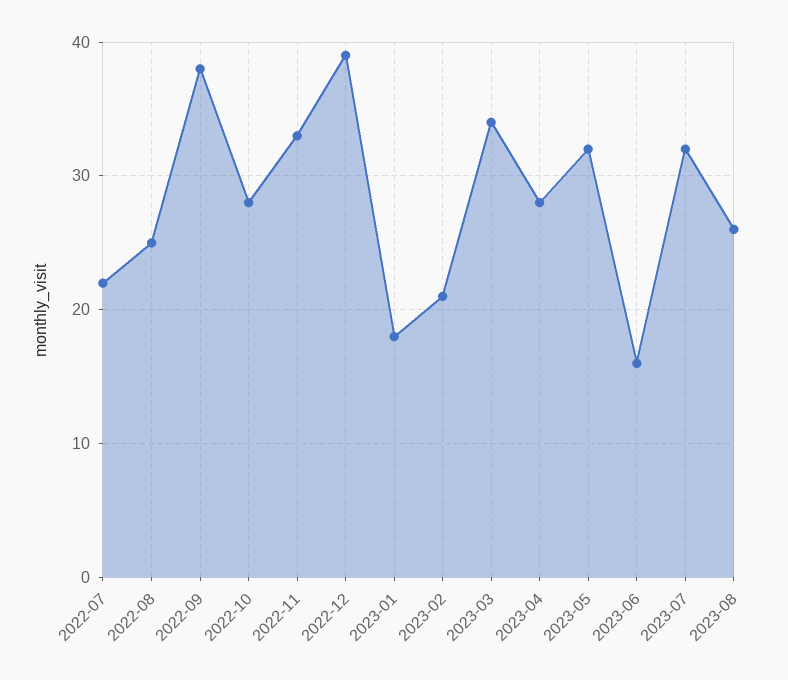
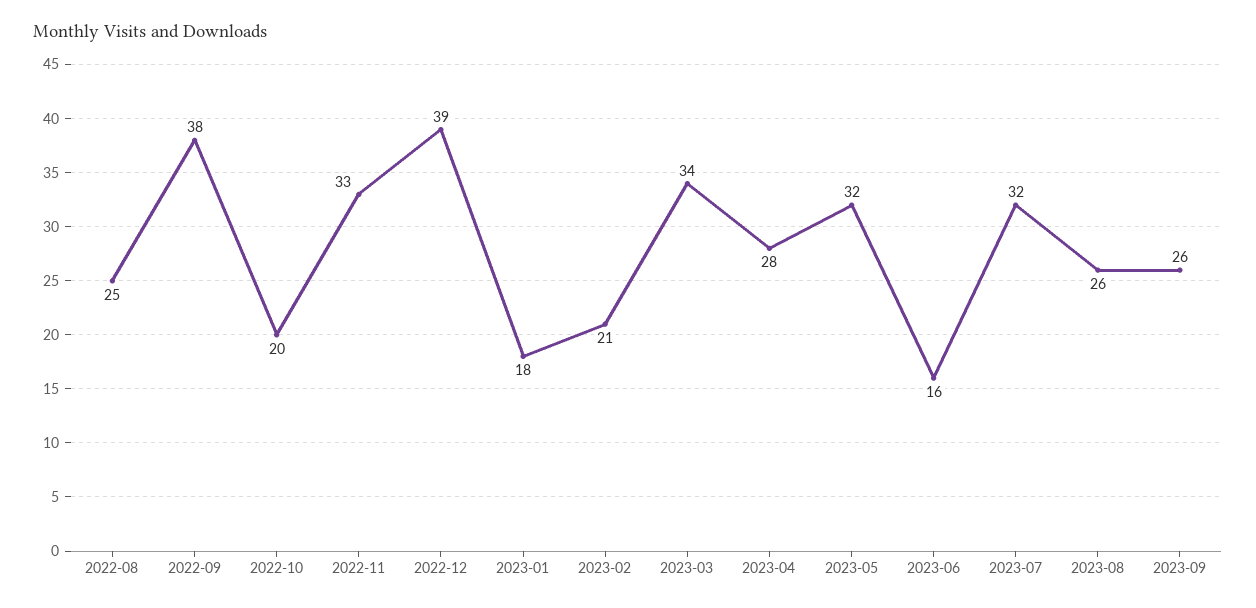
2022-07: 22 -> none
2022-10: 28 -> 20
2023-09: none -> 26

